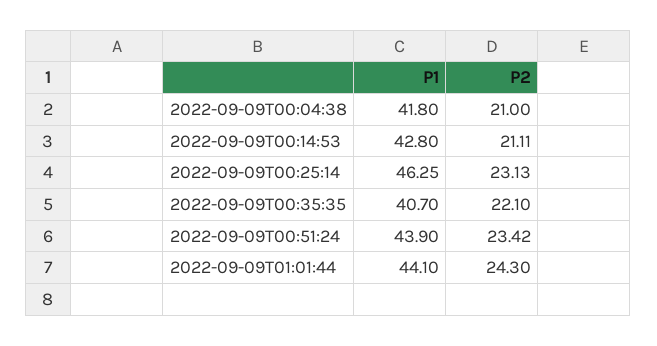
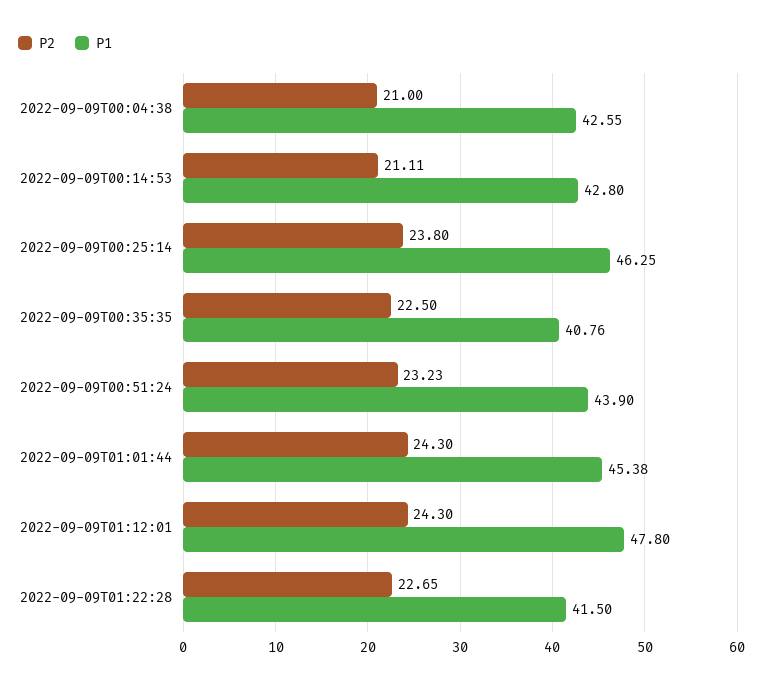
P1, 2022-09-09T00:04:38: 41.8 -> 42.55
P2, 2022-09-09T00:25:14: 23.13 -> 23.8
P1, 2022-09-09T00:35:35: 40.7 -> 40.76
P2, 2022-09-09T00:35:35: 22.1 -> 22.5
P2, 2022-09-09T00:51:24: 23.42 -> 23.23
P1, 2022-09-09T01:01:44: 44.1 -> 45.38
P2, 2022-09-09T01:12:01: none -> 24.3
P1, 2022-09-09T01:12:01: none -> 47.8
P2, 2022-09-09T01:22:28: none -> 22.65
P1, 2022-09-09T01:22:28: none -> 41.5

